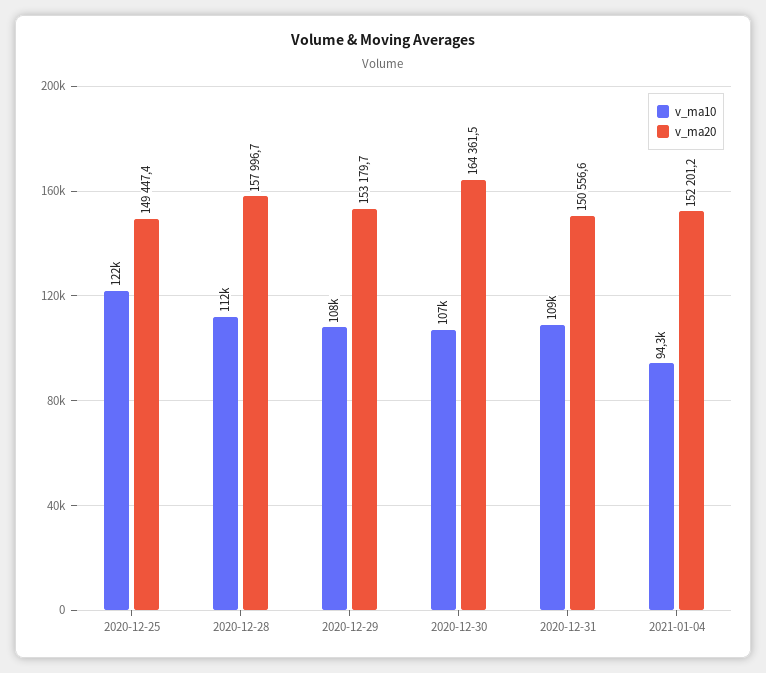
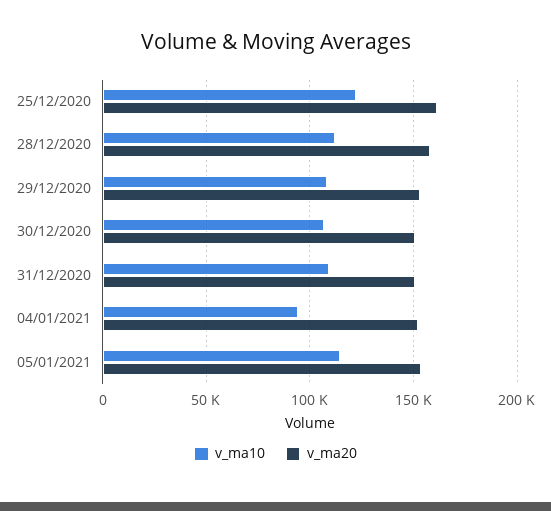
v_ma20, 2020-12-25: 149447.4 -> 160000
v_ma20, 2020-12-30: 164361.5 -> 150000
v_ma10, 05/01/2021: none -> 115000
v_ma20, 05/01/2021: none -> 155000

